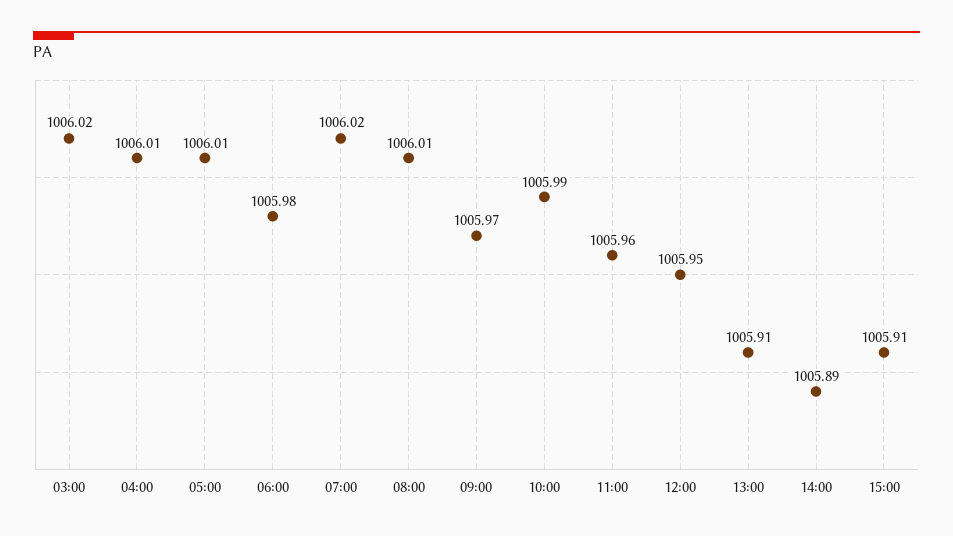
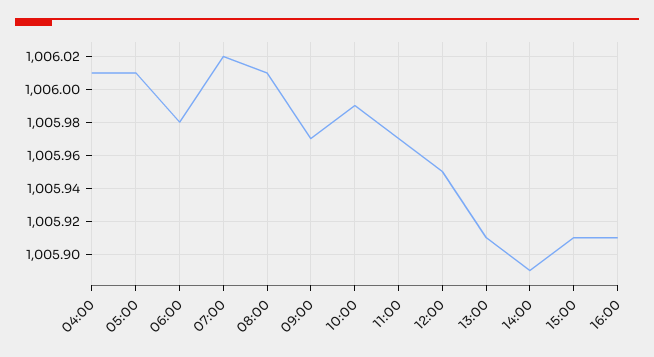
03:00: 1006.02 -> none
11:00: 1005.96 -> 1005.97
16:00: none -> 1005.91

